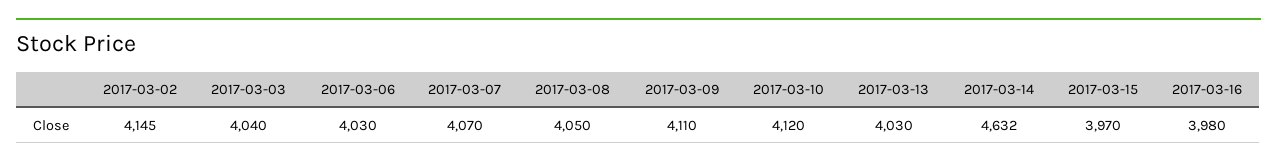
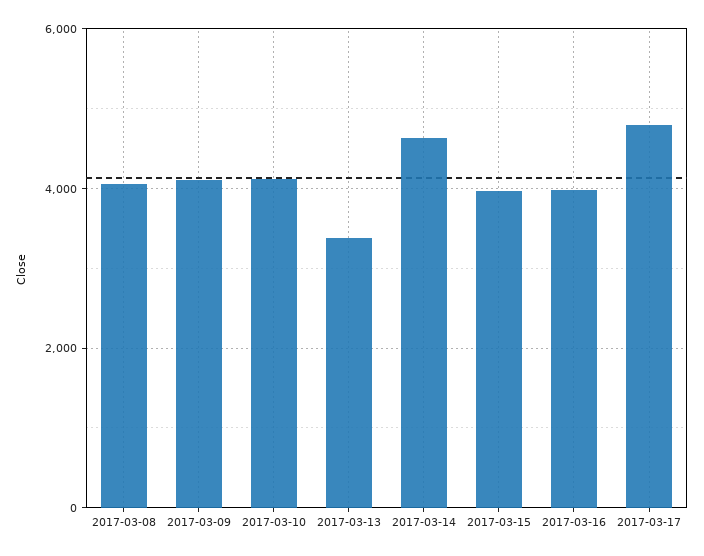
2017-03-02: 4145 -> none
2017-03-03: 4040 -> none
2017-03-06: 4030 -> none
2017-03-07: 4070 -> none
2017-03-13: 4030 -> 3400
2017-03-17: none -> 4800

